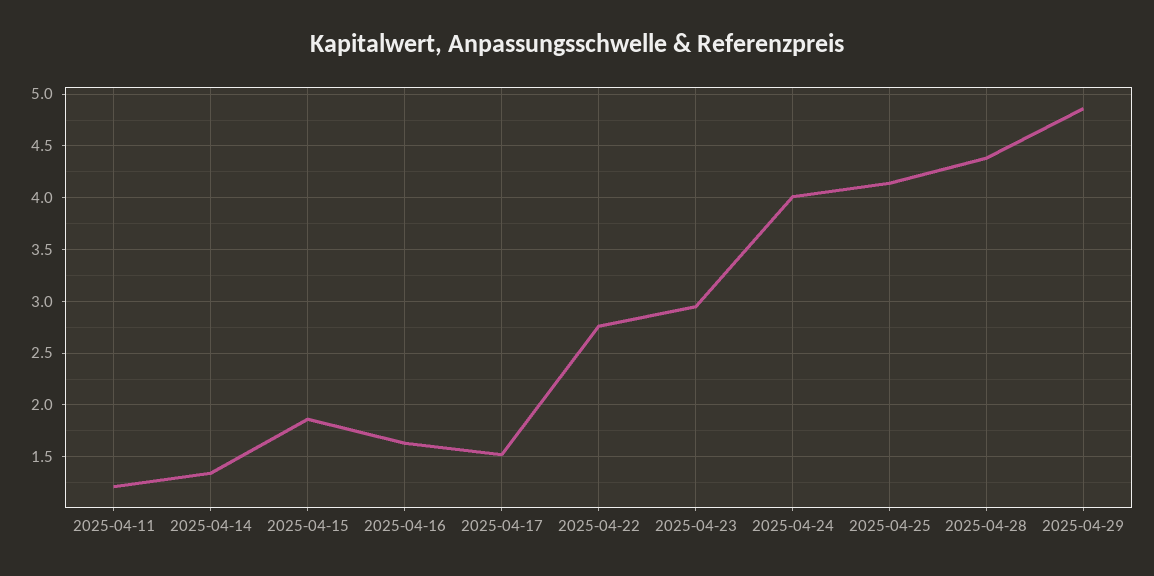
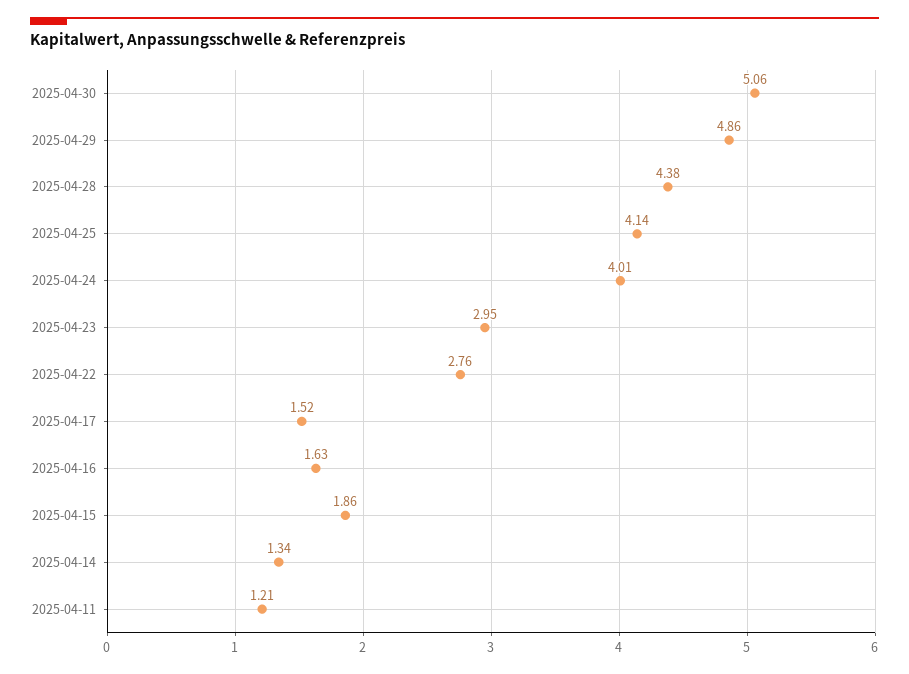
2025-04-30: none -> 5.06

